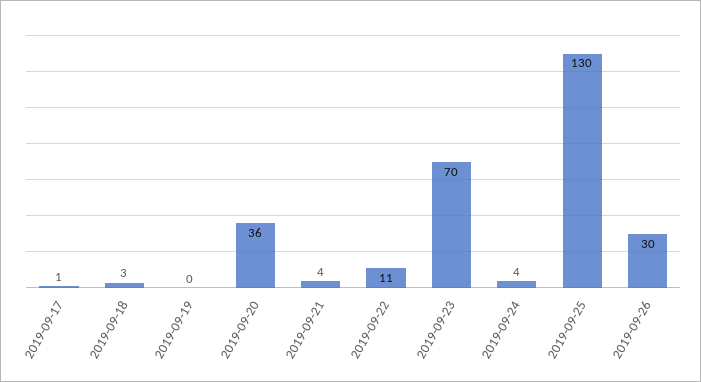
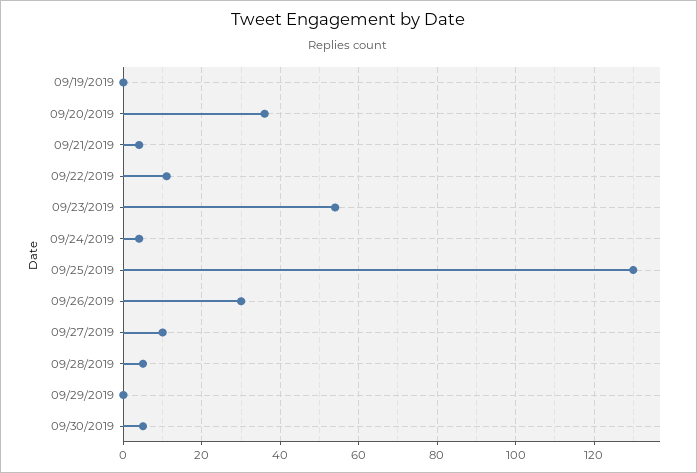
2019-09-17: 1 -> none
2019-09-18: 3 -> none
2019-09-23: 70 -> 55
09/27/2019: none -> 10
09/28/2019: none -> 5
09/29/2019: none -> 0
09/30/2019: none -> 5

